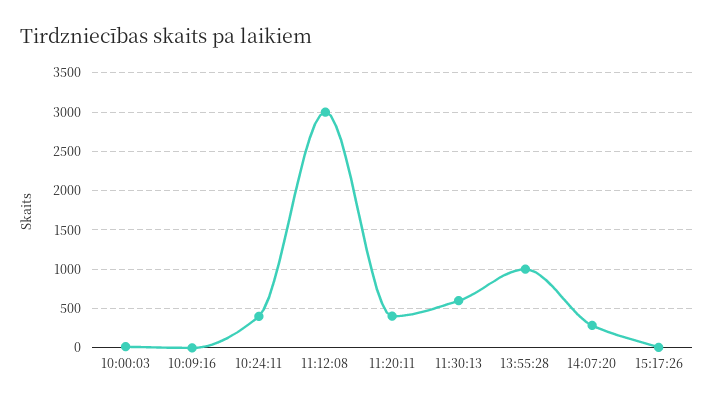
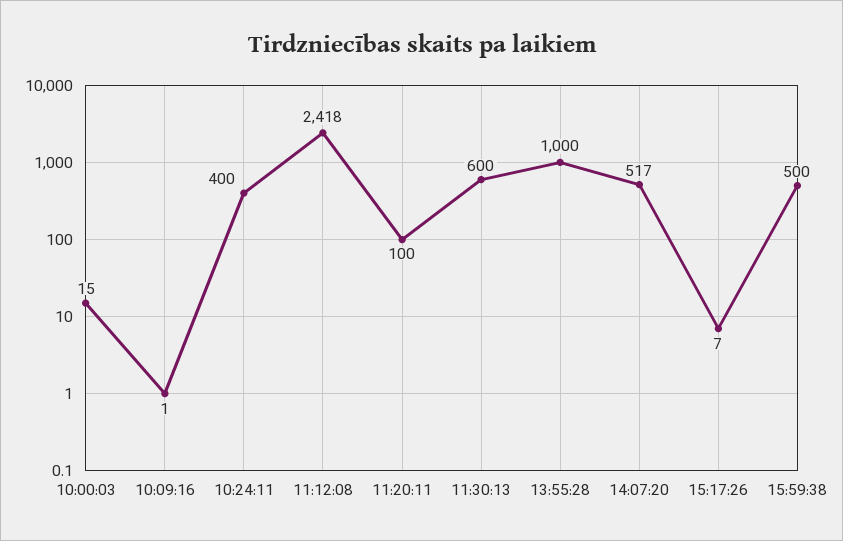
11:12:08: 3000 -> 2418
11:20:11: 400 -> 100
14:07:20: 300 -> 517
15:59:38: none -> 500

